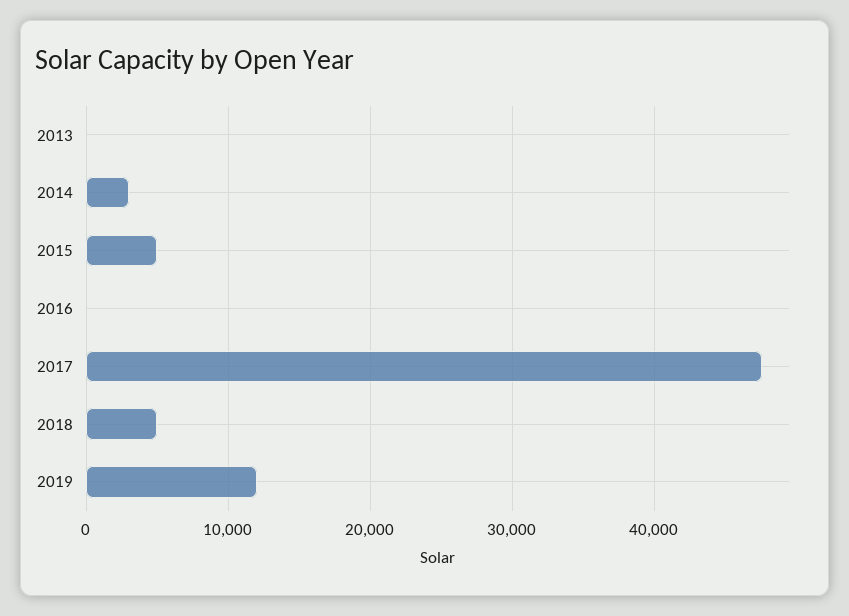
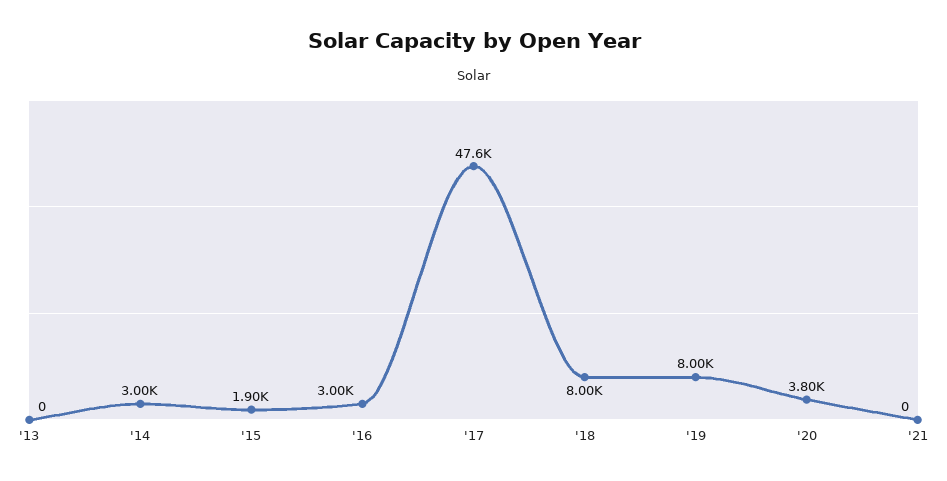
2015: 5000 -> 1900
2016: 0 -> 3000
2018: 5000 -> 8000
2019: 12000 -> 8000
'20: none -> 3800
'21: none -> 0

